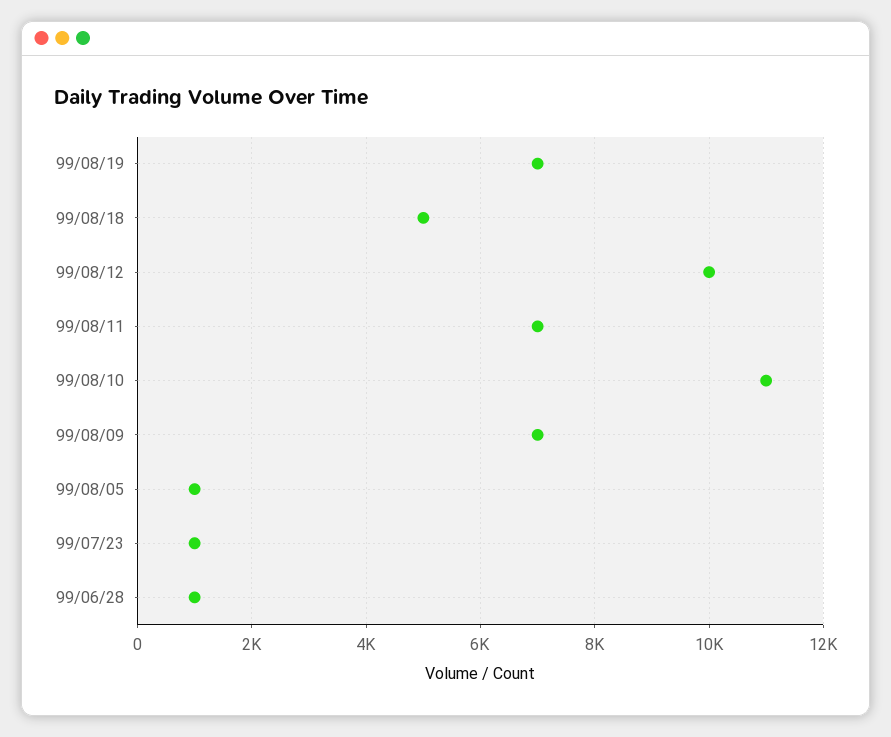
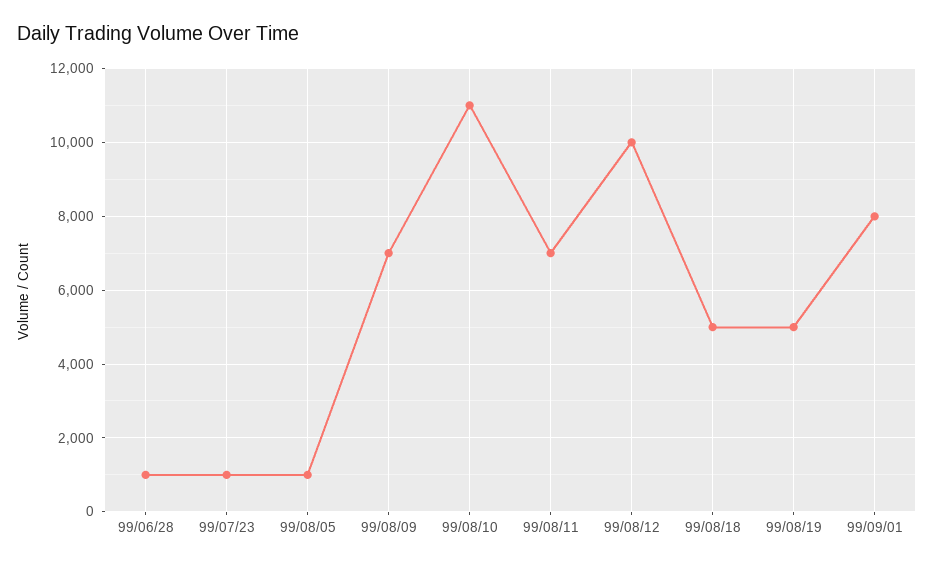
99/08/19: 7000 -> 5000
99/09/01: none -> 8000

